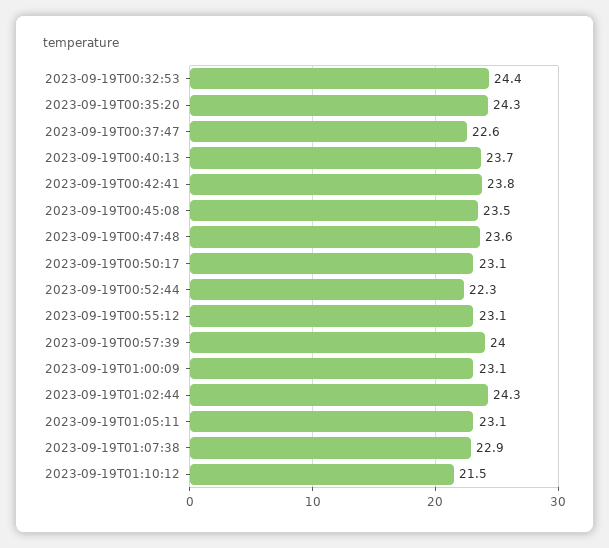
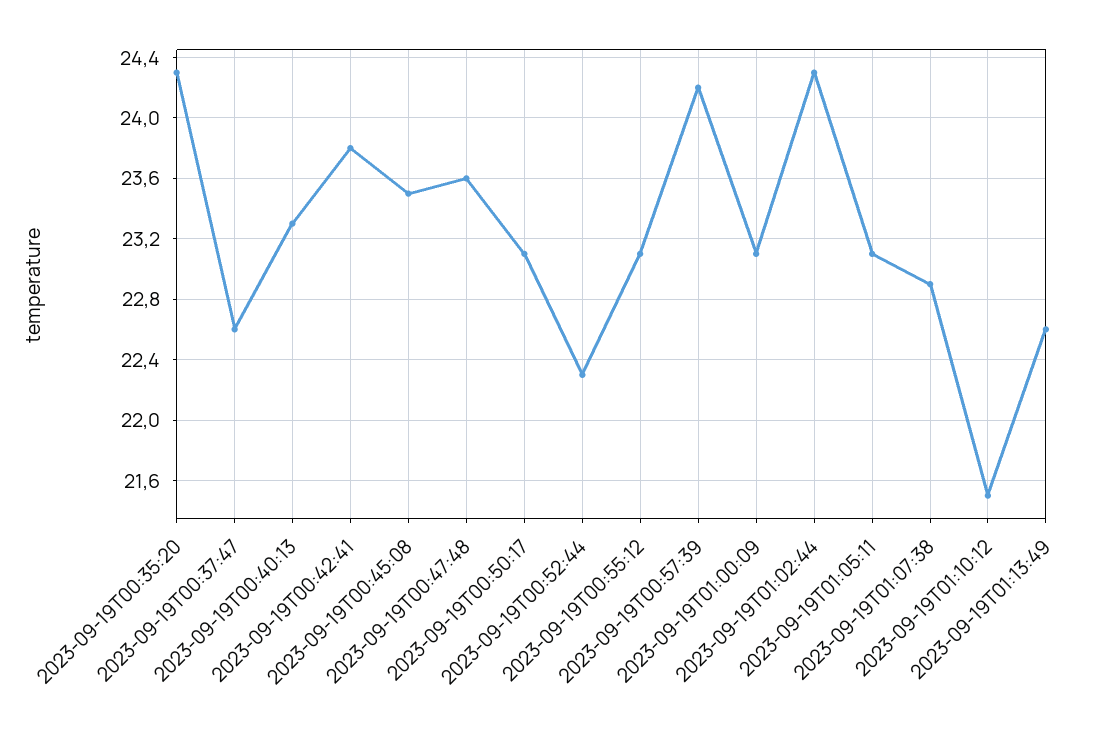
2023-09-19T00:32:53: 24.4 -> none
2023-09-19T00:40:13: 23.7 -> 23.3
2023-09-19T00:57:39: 24 -> 24.2
2023-09-19T01:13:49: none -> 22.6

